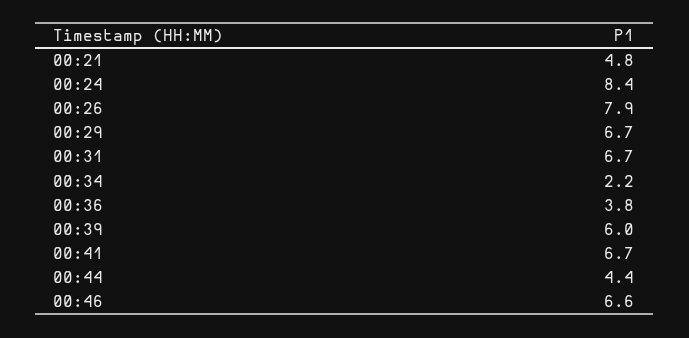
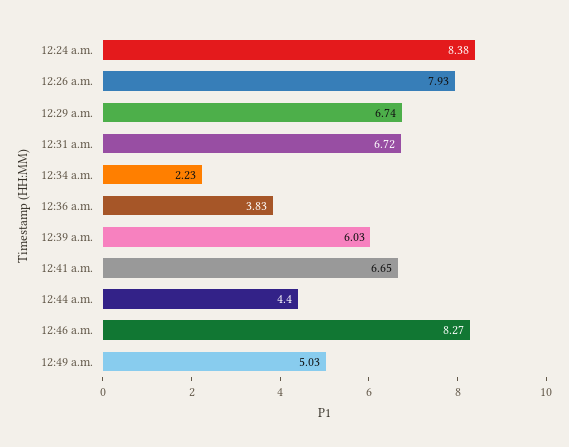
00:21: 4.8 -> none
00:46: 6.6 -> 8.27
12:49 a.m.: none -> 5.03

